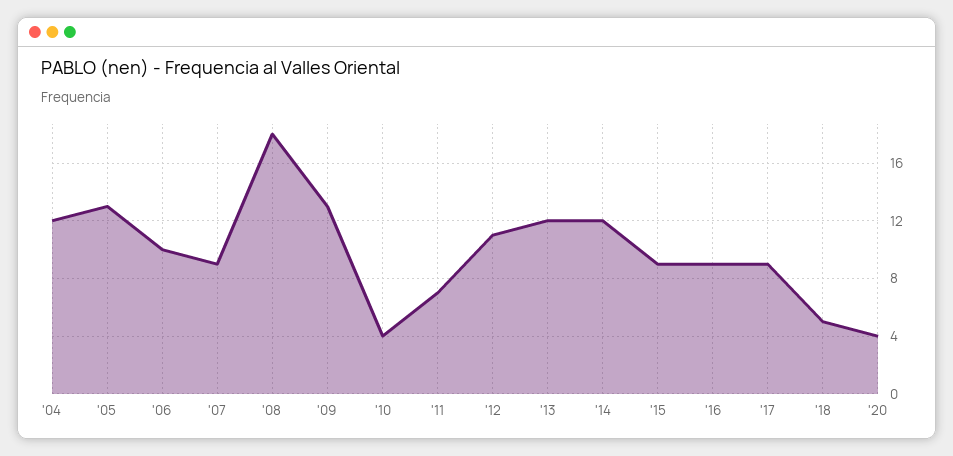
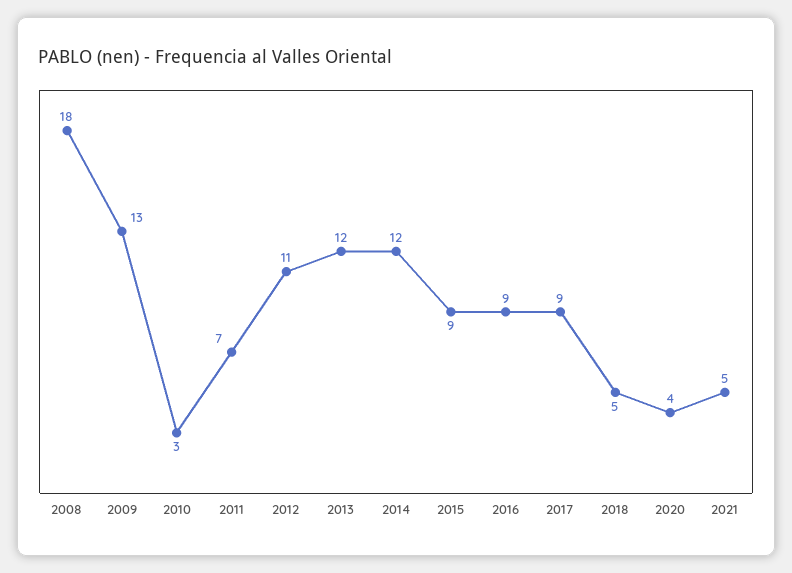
'04: 12 -> none
'05: 13 -> none
'06: 10 -> none
'07: 9 -> none
'10: 4 -> 3
2021: none -> 5

